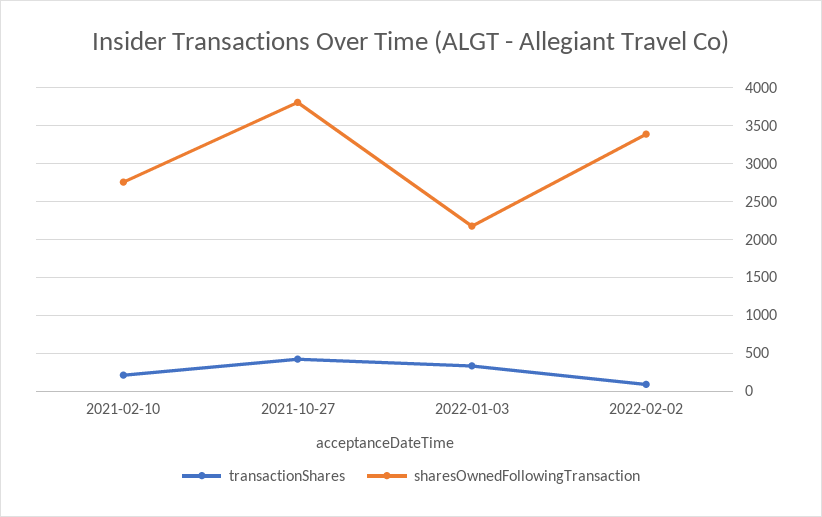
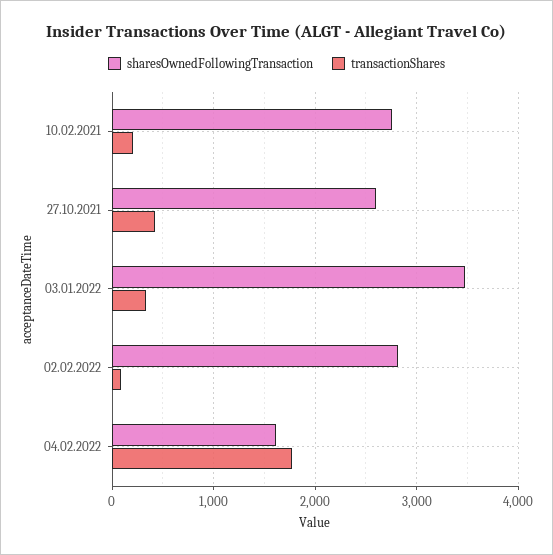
sharesOwnedFollowingTransaction, 2021-10-27: 3800 -> 2600
sharesOwnedFollowingTransaction, 2022-01-03: 2200 -> 3500
sharesOwnedFollowingTransaction, 2022-02-02: 3400 -> 2800
sharesOwnedFollowingTransaction, 04.02.2022: none -> 1600
transactionShares, 04.02.2022: none -> 1800

